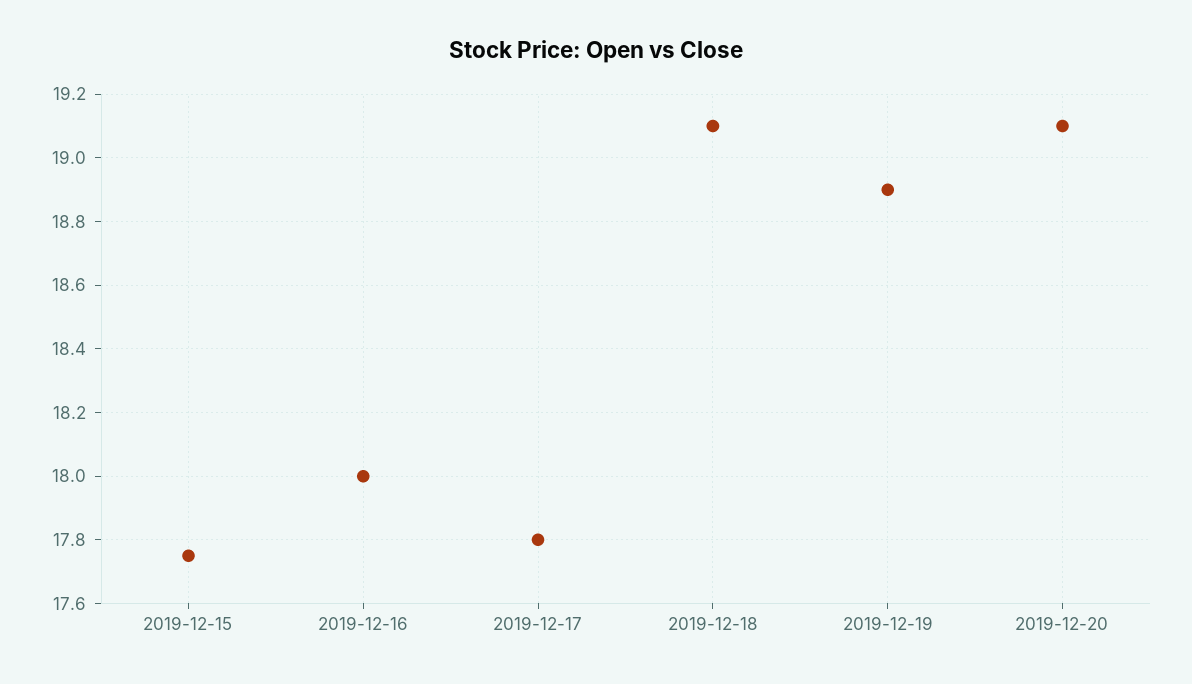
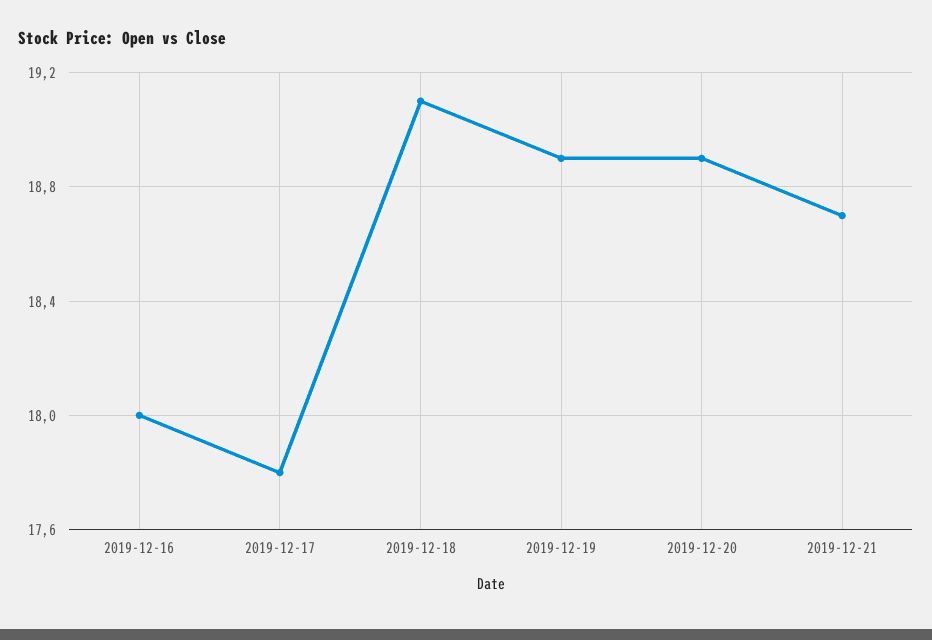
2019-12-15: 17.75 -> none
2019-12-20: 19.1 -> 18.9
2019-12-21: none -> 18.7

